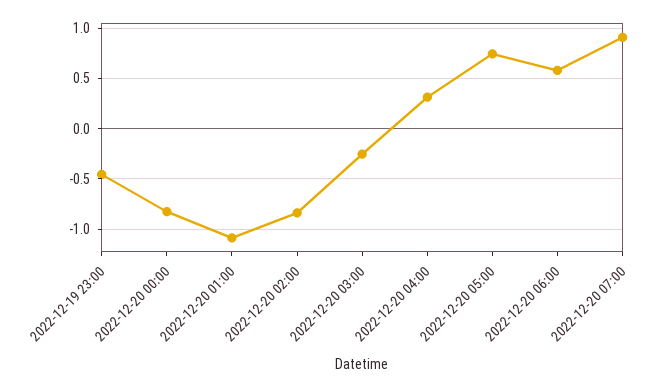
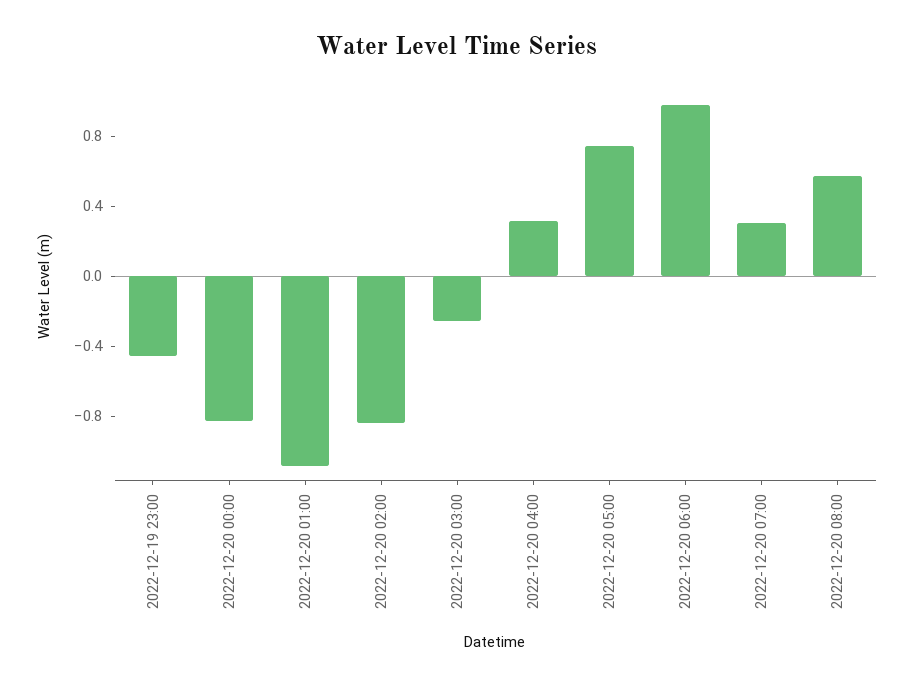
2022-12-20 06:00: 0.6 -> 1
2022-12-20 07:00: 0.9 -> 0.3
2022-12-20 08:00: none -> 0.6

